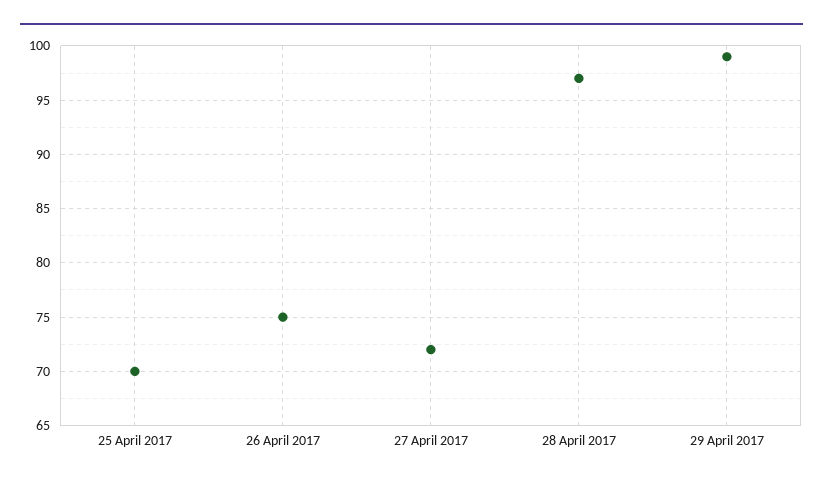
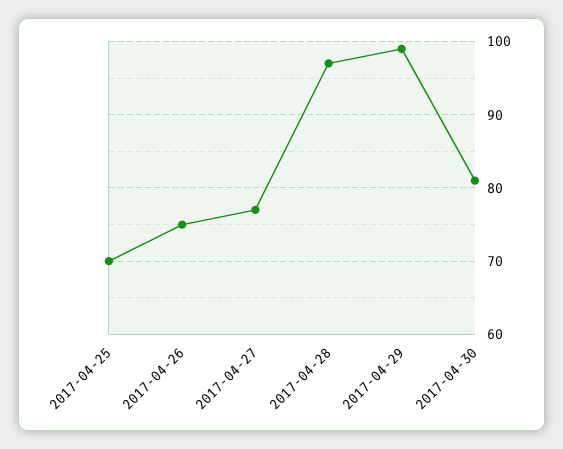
27 April 2017: 72 -> 77
2017-04-30: none -> 81

